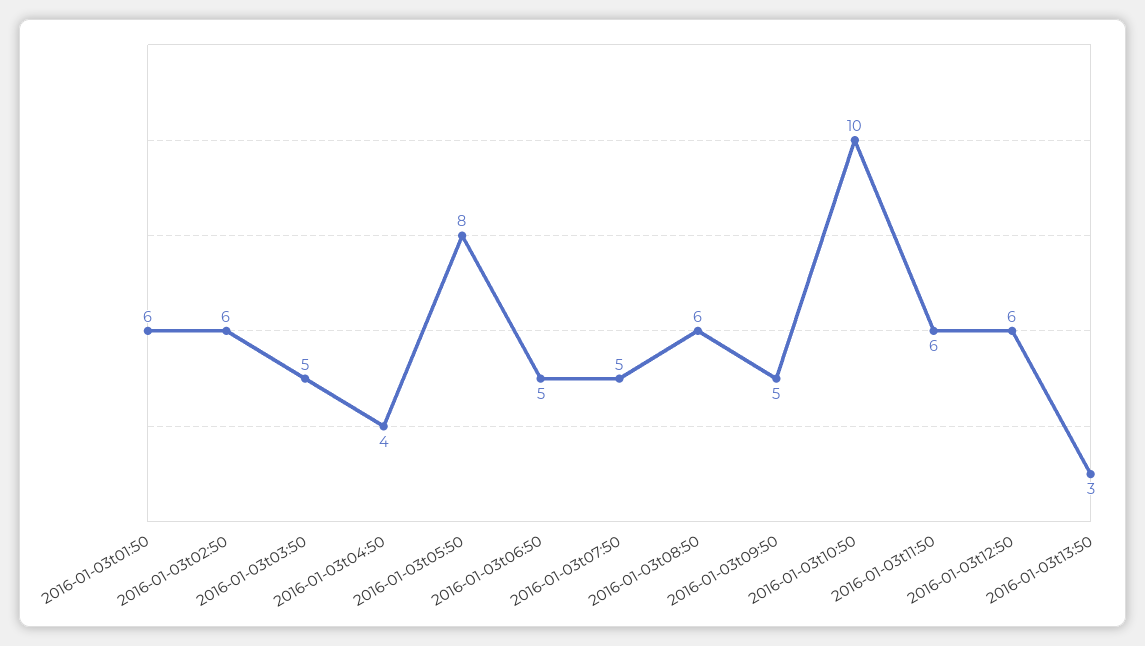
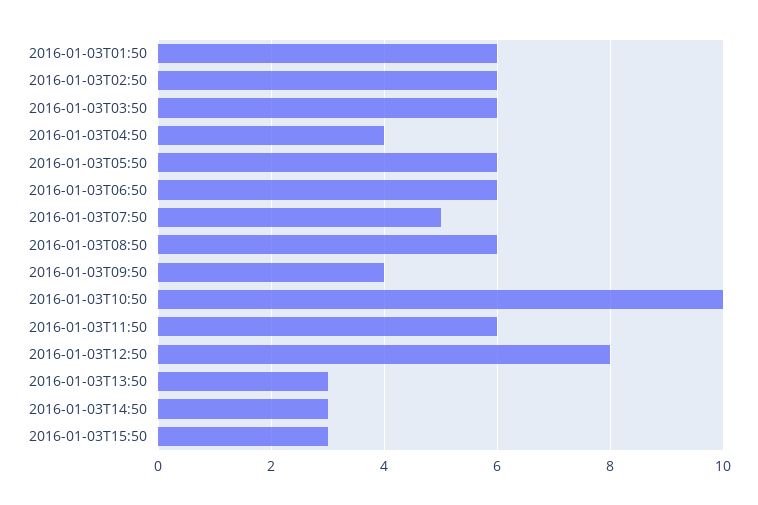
2016-01-03t03:50: 5 -> 6
2016-01-03t05:50: 8 -> 6
2016-01-03t06:50: 5 -> 6
2016-01-03t09:50: 5 -> 4
2016-01-03t12:50: 6 -> 8
2016-01-03T14:50: none -> 3
2016-01-03T15:50: none -> 3

